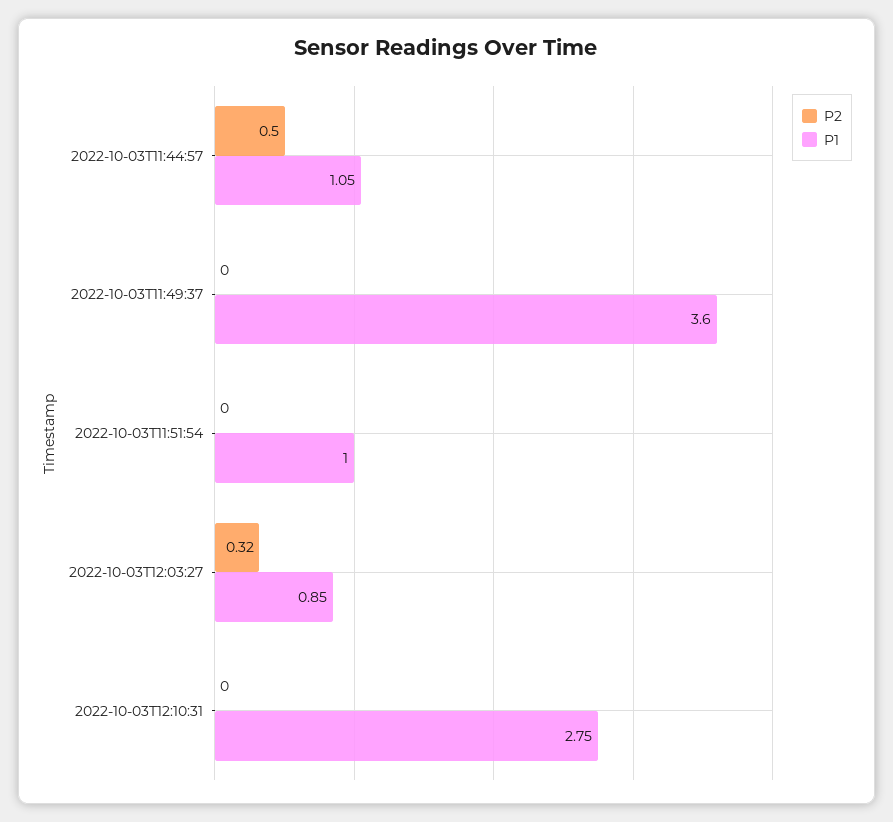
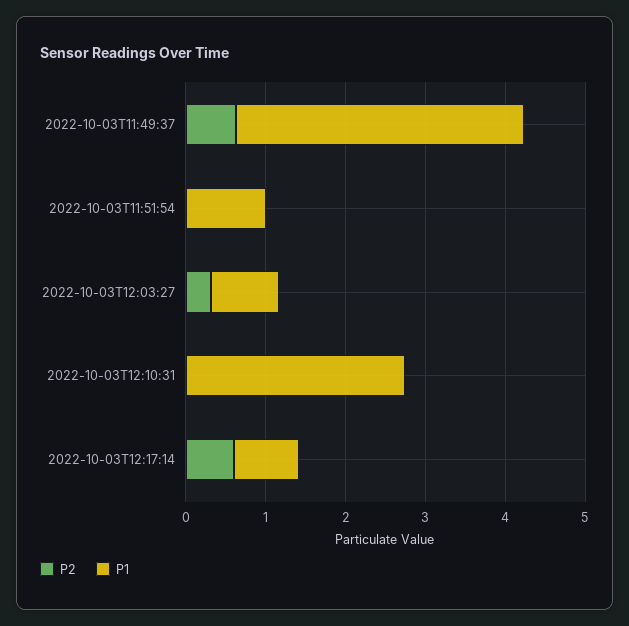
P2, 2022-10-03T11:44:57: 0.5 -> none
P1, 2022-10-03T11:44:57: 1.05 -> none
P2, 2022-10-03T11:49:37: 0 -> 0.6
P2, 2022-10-03T12:17:14: none -> 0.6
P1, 2022-10-03T12:17:14: none -> 0.8

